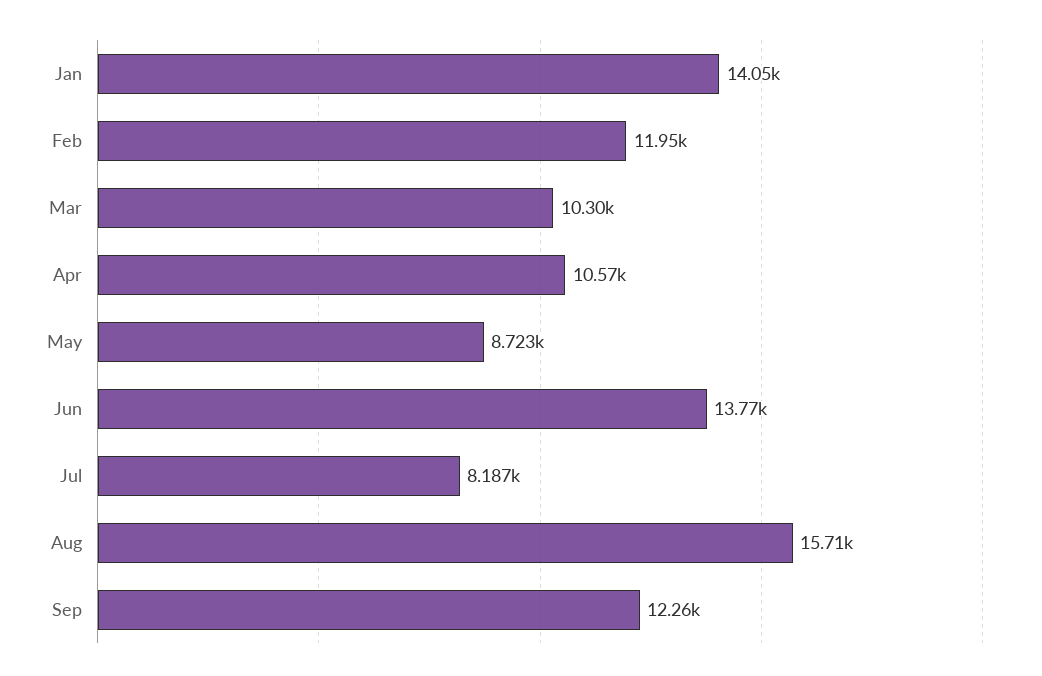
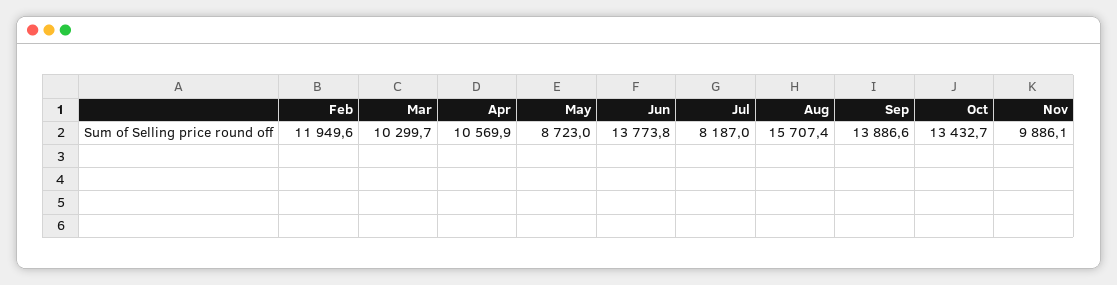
Jan: 14050 -> none
Sep: 12260 -> 13886.6
Oct: none -> 13432.7
Nov: none -> 9886.1

